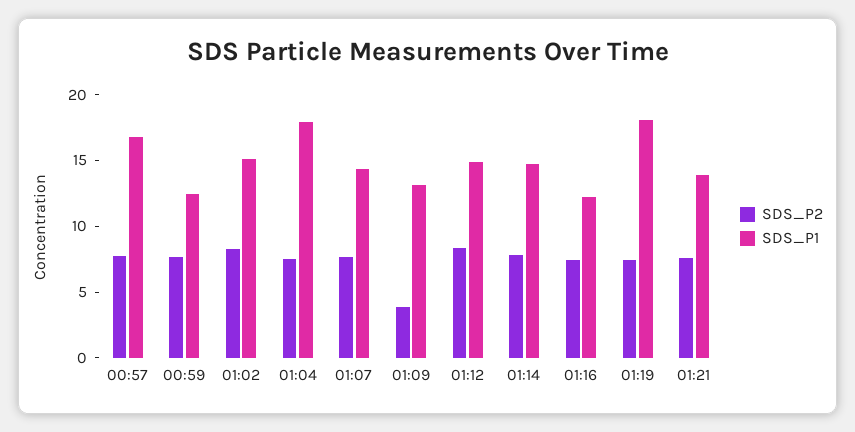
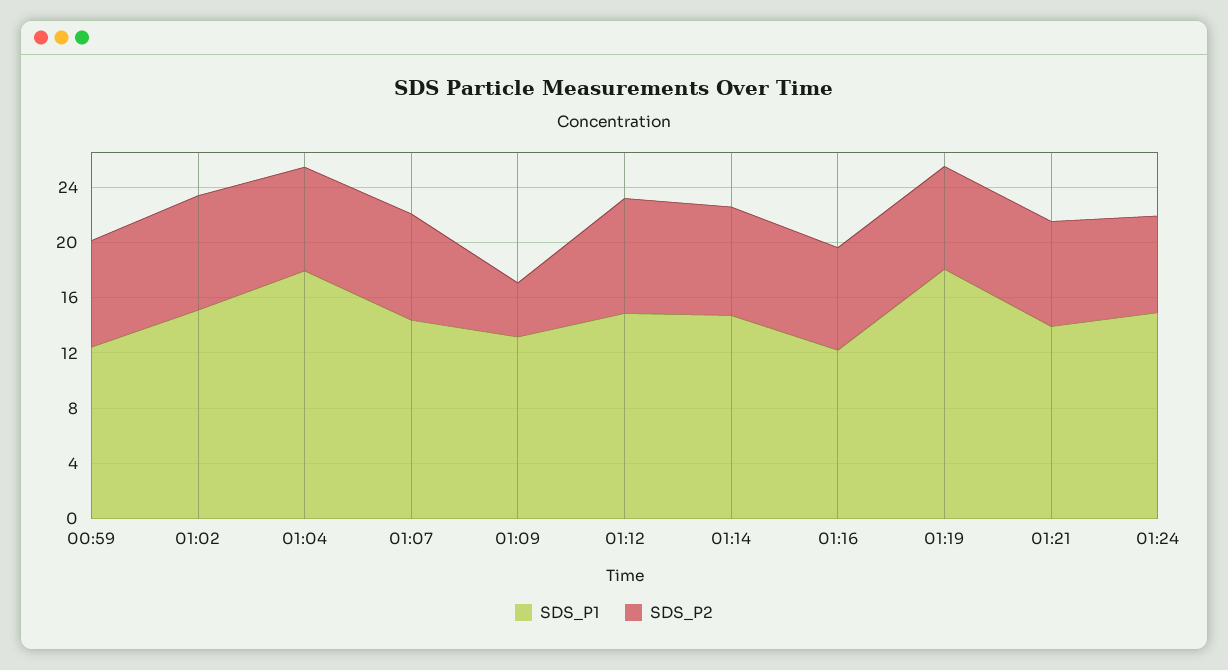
SDS_P2, 00:57: 8 -> none
SDS_P1, 00:57: 17 -> none
SDS_P1, 01:24: none -> 15
SDS_P2, 01:24: none -> 7

